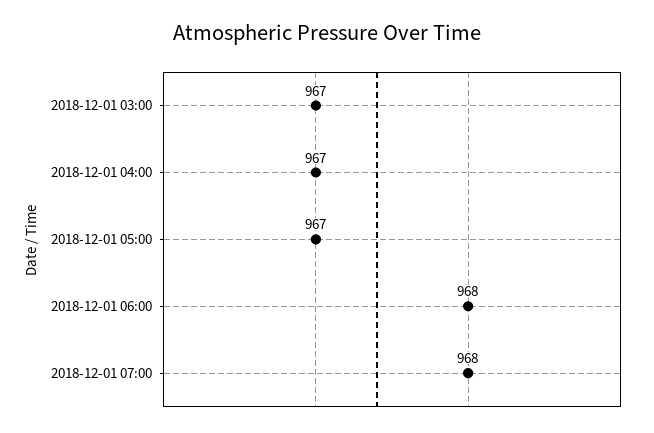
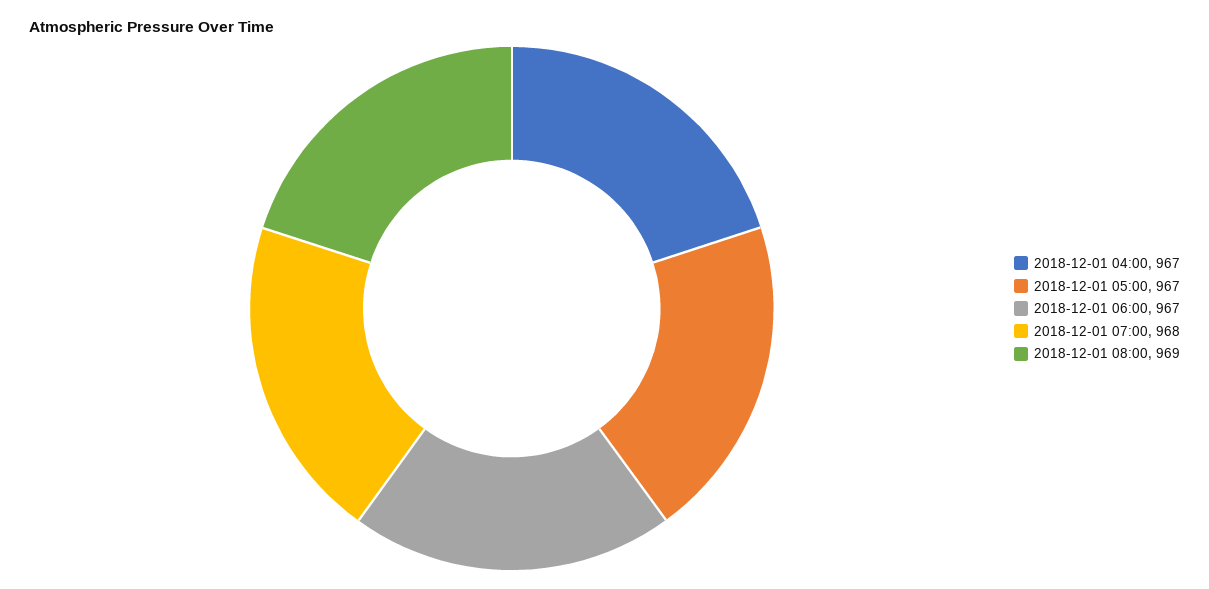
2018-12-01 03:00: 967 -> none
2018-12-01 06:00: 968 -> 967
2018-12-01 08:00: none -> 969

